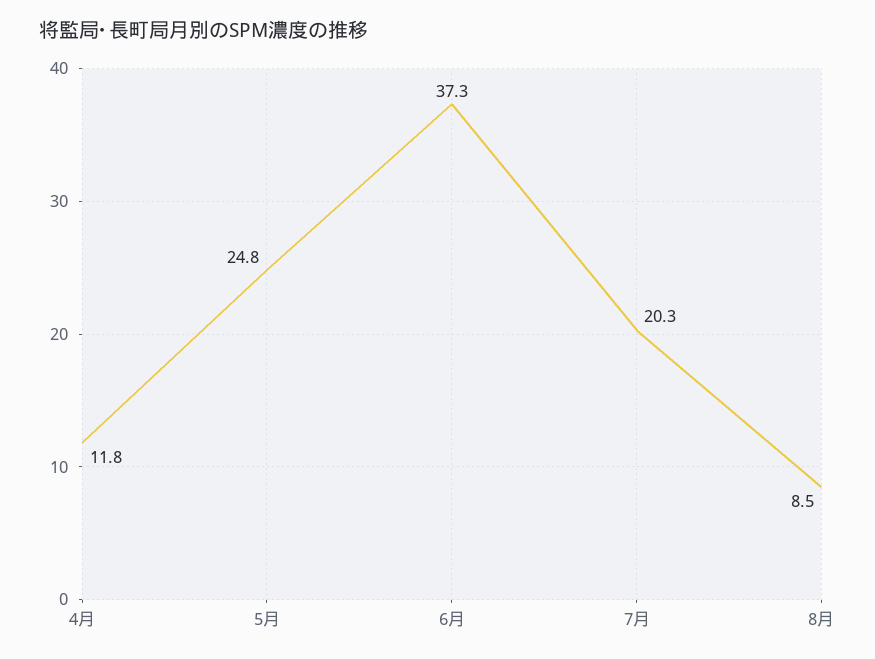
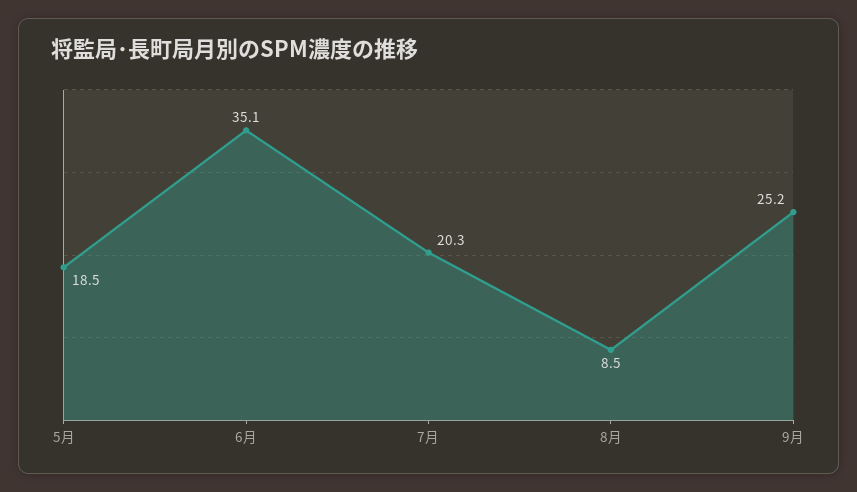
4月: 11.8 -> none
5月: 24.8 -> 18.5
6月: 37.3 -> 35.1
9月: none -> 25.2

